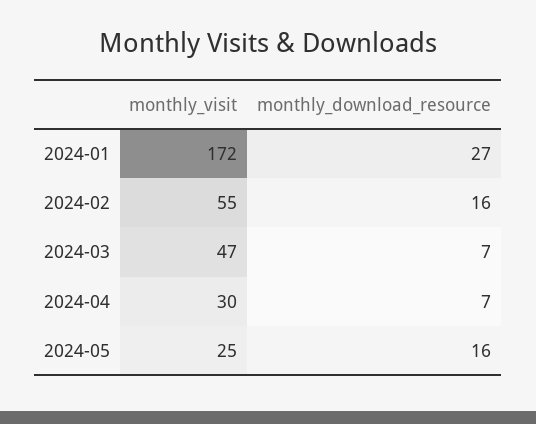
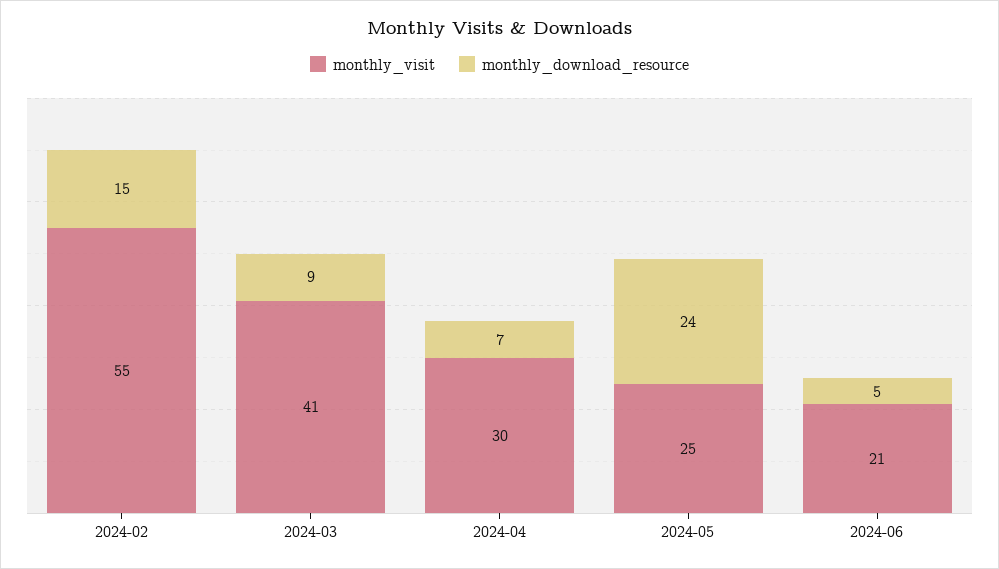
monthly_visit, 2024-01: 172 -> none
monthly_download_resource, 2024-01: 27 -> none
monthly_download_resource, 2024-02: 16 -> 15
monthly_visit, 2024-03: 47 -> 41
monthly_download_resource, 2024-03: 7 -> 9
monthly_download_resource, 2024-05: 16 -> 24
monthly_visit, 2024-06: none -> 21
monthly_download_resource, 2024-06: none -> 5

